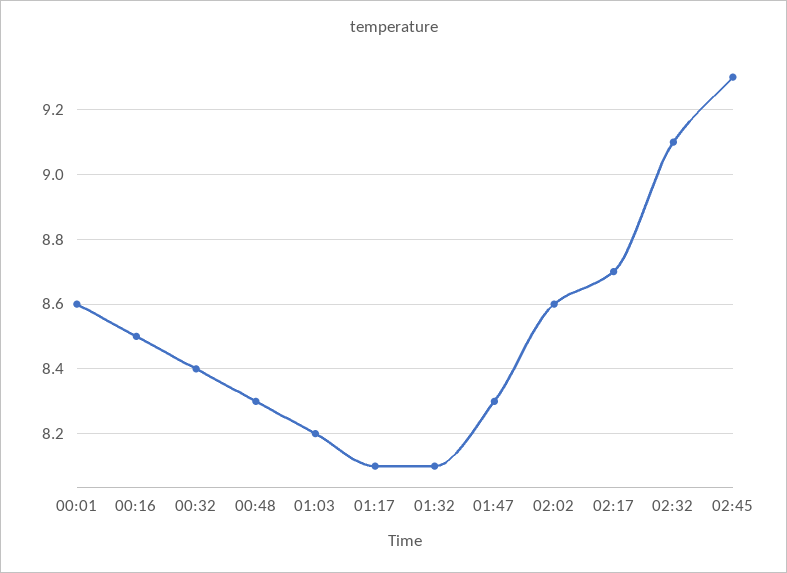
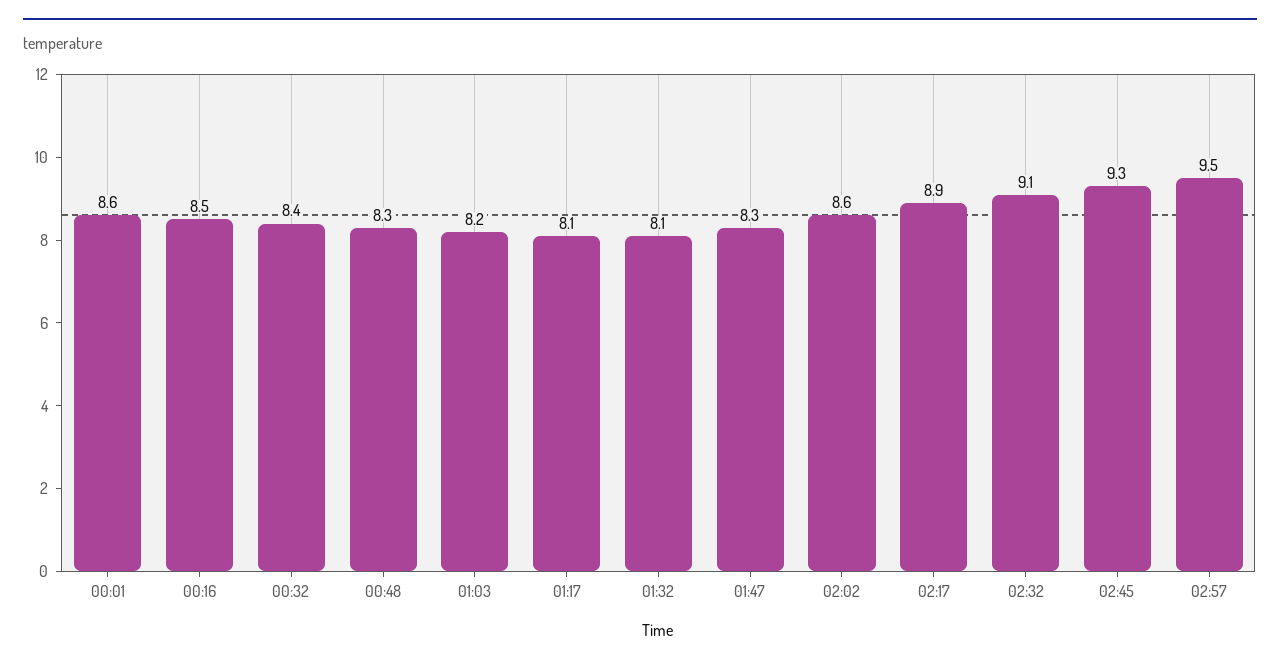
02:17: 8.7 -> 8.9
02:57: none -> 9.5

